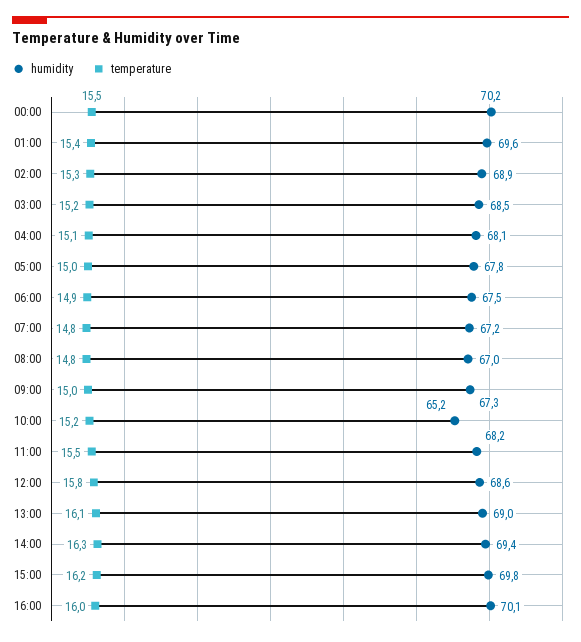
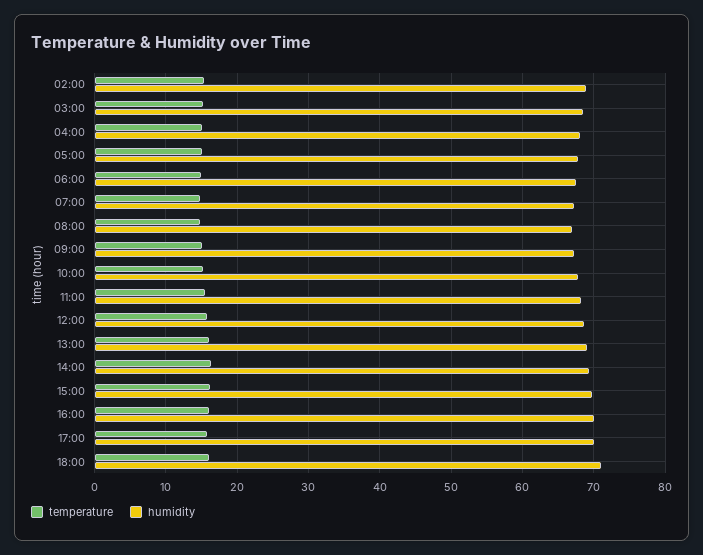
humidity, 00:00: 70.2 -> none
temperature, 00:00: 15.5 -> none
humidity, 01:00: 69.6 -> none
temperature, 01:00: 15.4 -> none
humidity, 10:00: 65.2 -> 68
temperature, 17:00: none -> 16
humidity, 17:00: none -> 70
temperature, 18:00: none -> 16
humidity, 18:00: none -> 71

